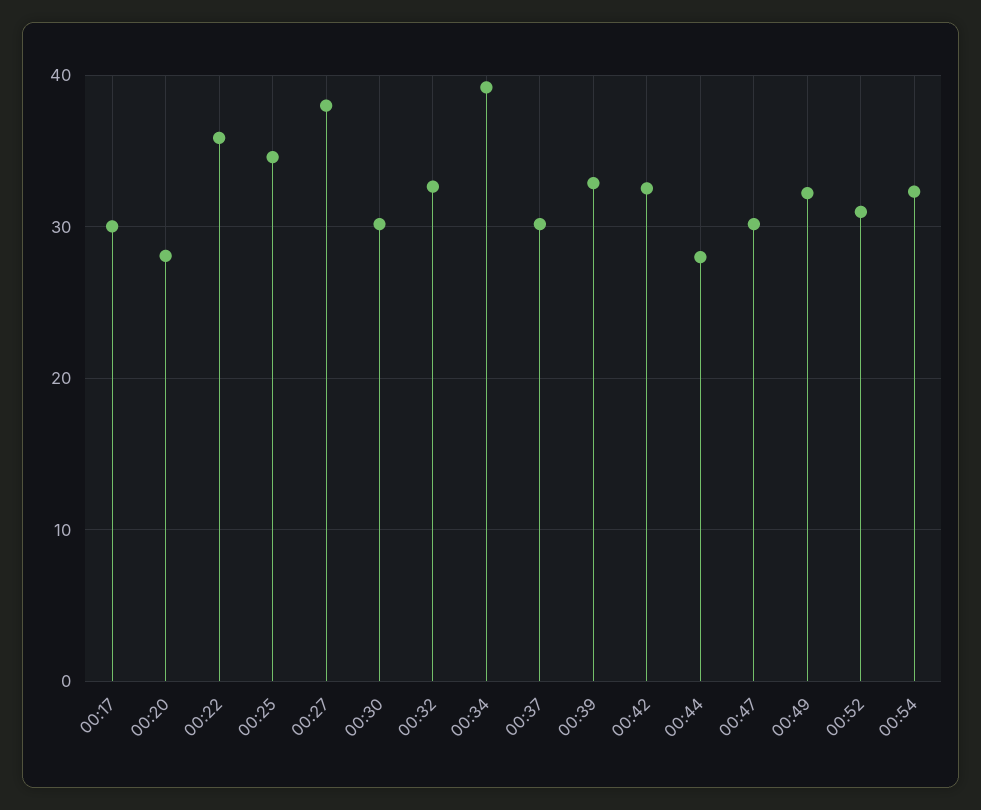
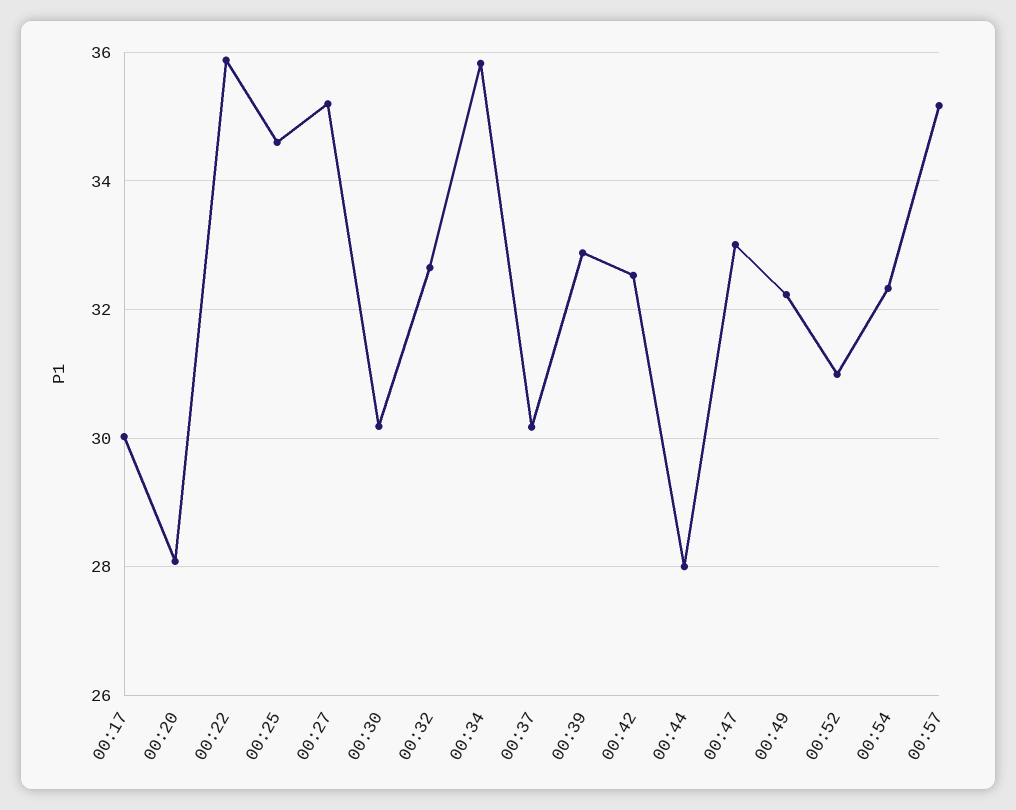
00:27: 38 -> 35.2
00:34: 39 -> 35.8
00:47: 30 -> 33
00:57: none -> 35.2

